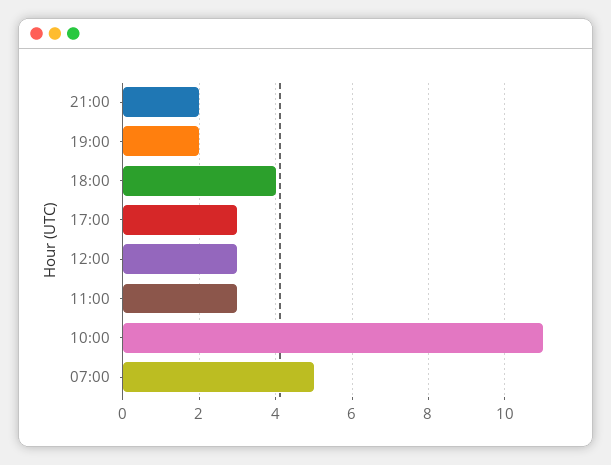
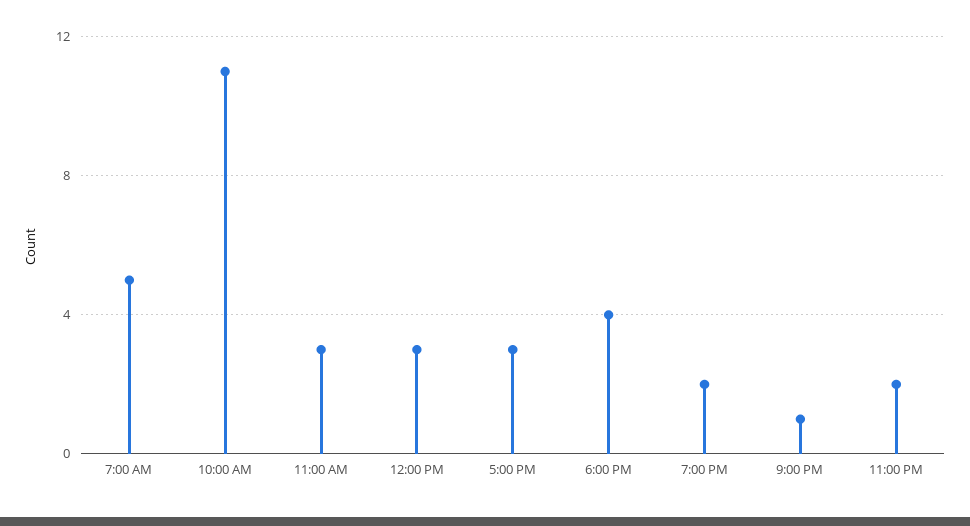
21:00: 2 -> 1
11:00 PM: none -> 2

